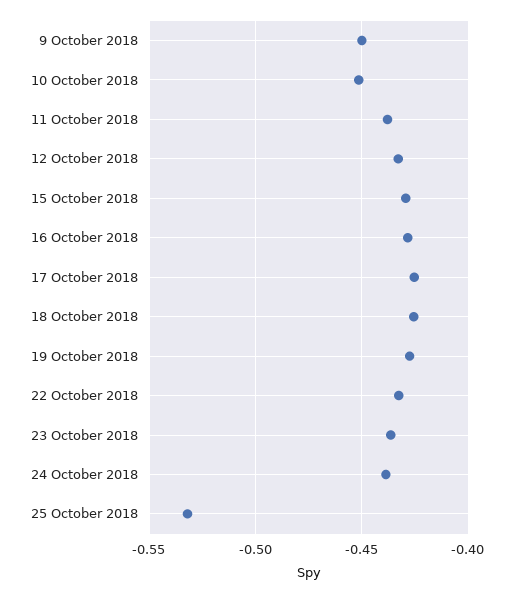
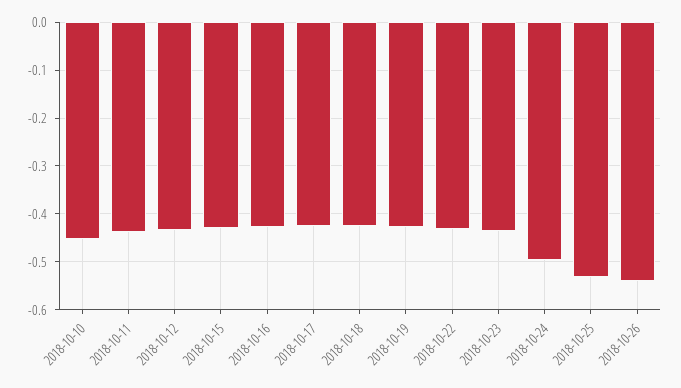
9 October 2018: -0.45 -> none
24 October 2018: -0.44 -> -0.5
2018-10-26: none -> -0.54

